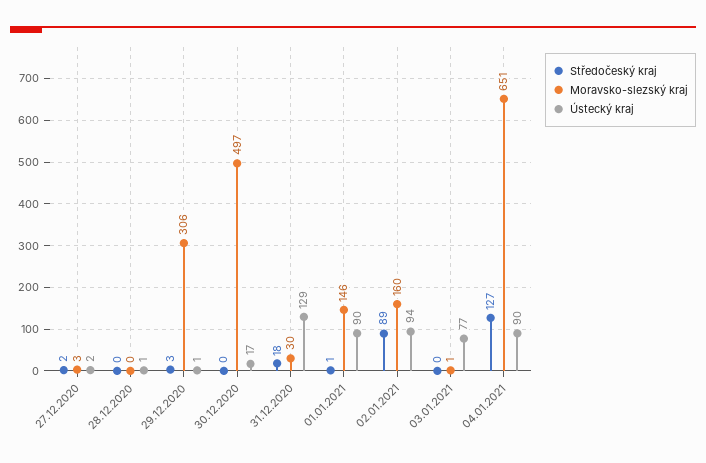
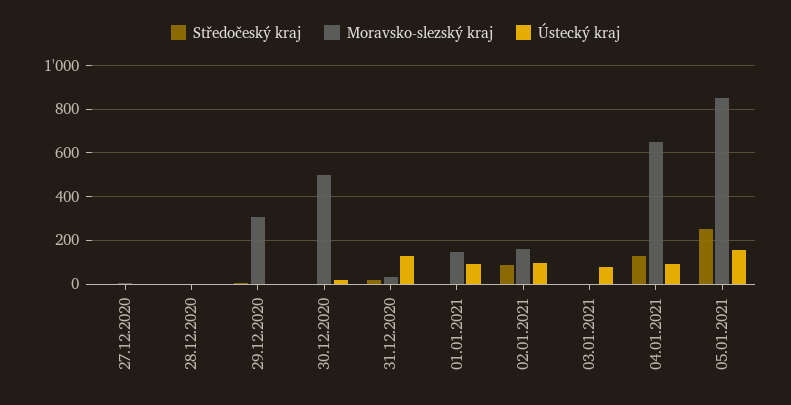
Středočeský kraj, 05.01.2021: none -> 250
Moravsko-slezský kraj, 05.01.2021: none -> 850
Ústecký kraj, 05.01.2021: none -> 150

